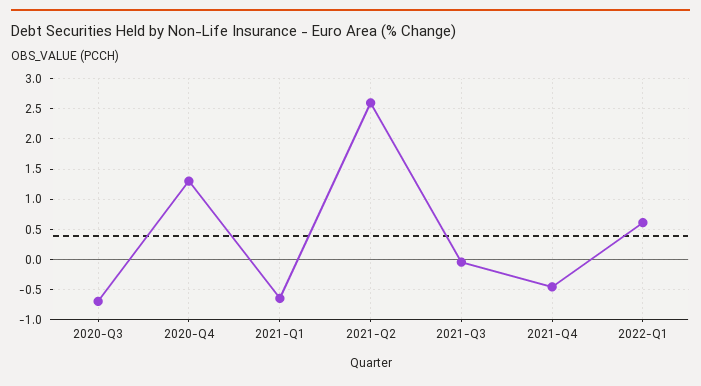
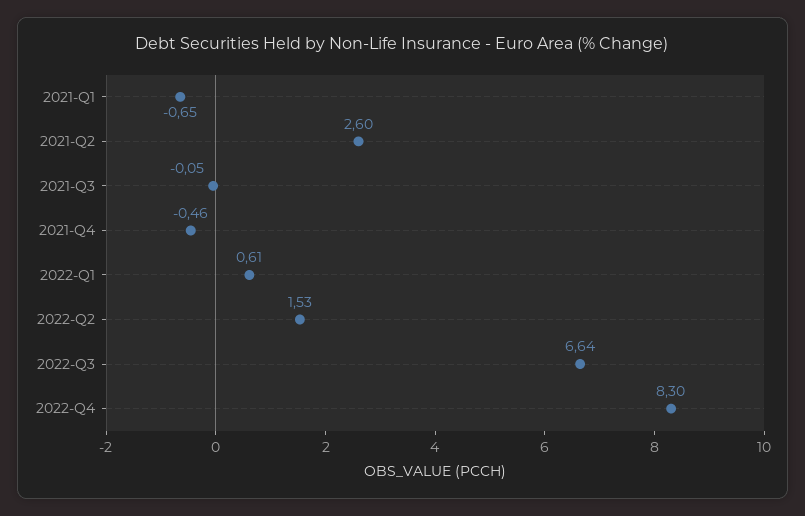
2020-Q3: -0.7 -> none
2020-Q4: 1.3 -> none
2022-Q2: none -> 1.53
2022-Q3: none -> 6.64
2022-Q4: none -> 8.3

